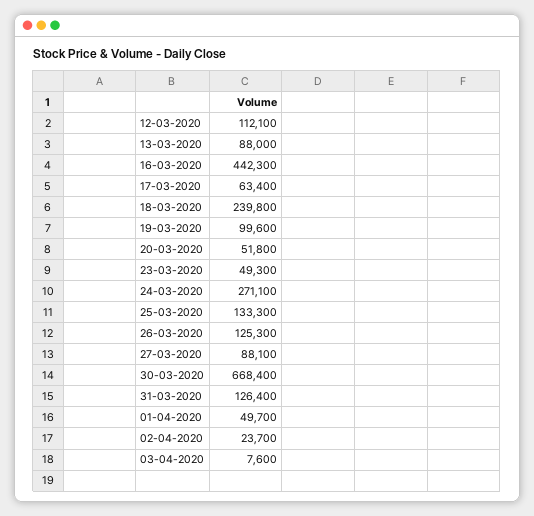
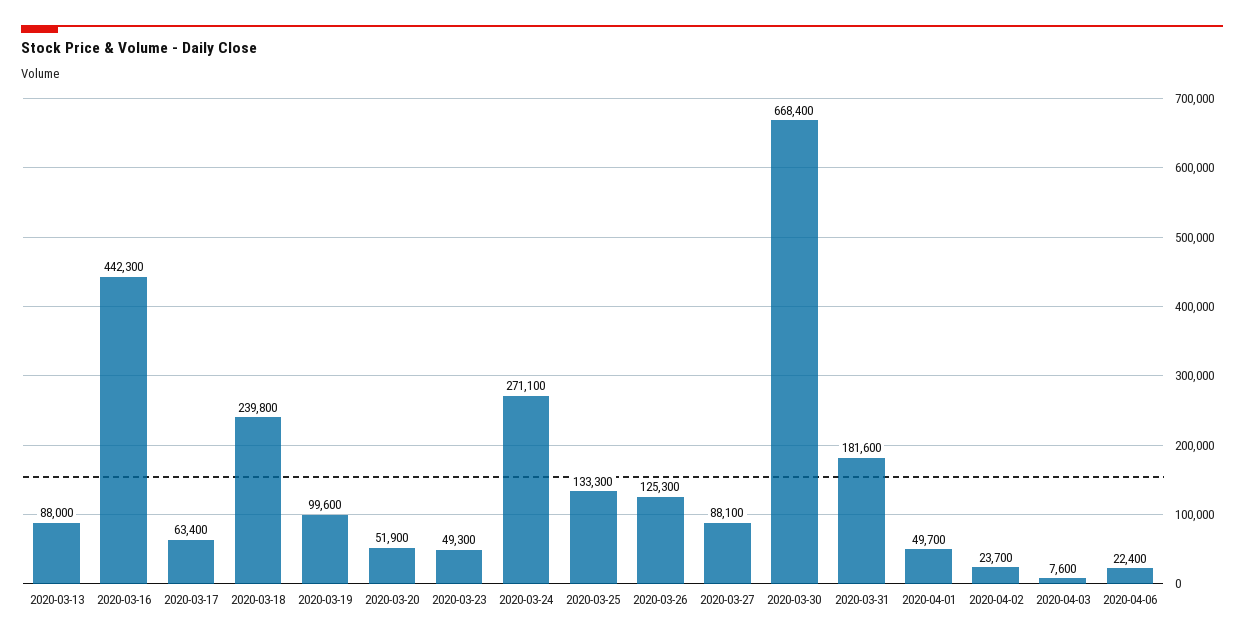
12-03-2020: 112100 -> none
20-03-2020: 51800 -> 51900
31-03-2020: 126400 -> 181600
2020-04-06: none -> 22400

